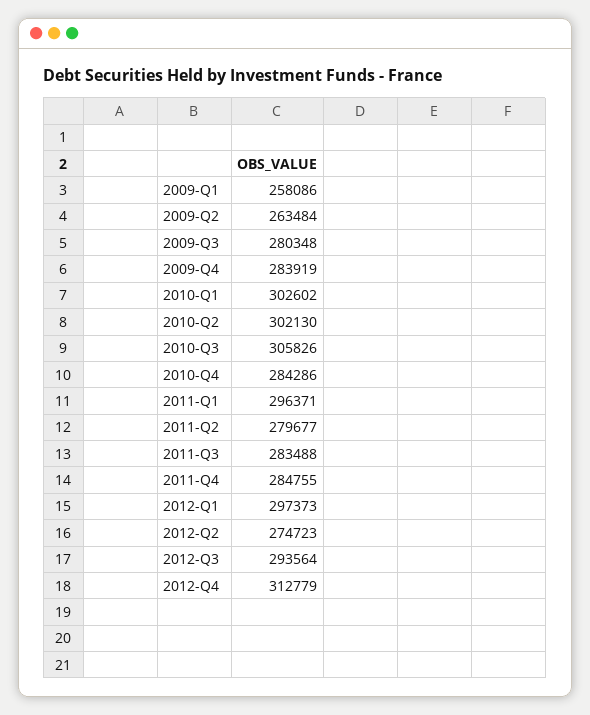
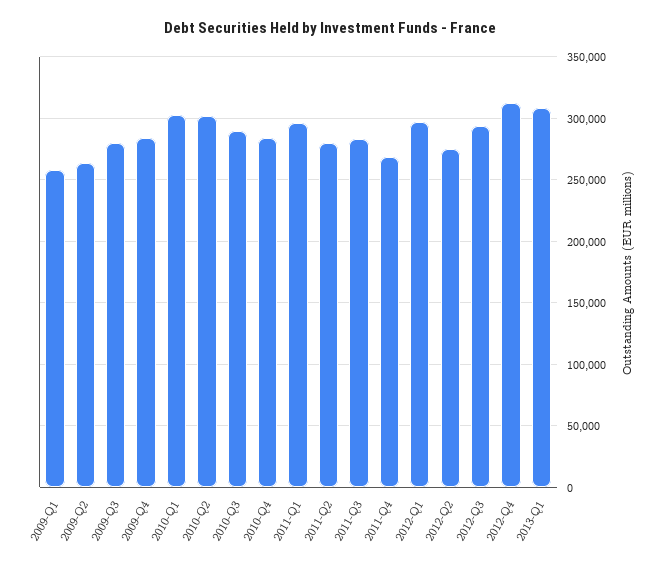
2010-Q3: 305826 -> 290000
2011-Q4: 284755 -> 270000
2013-Q1: none -> 310000

